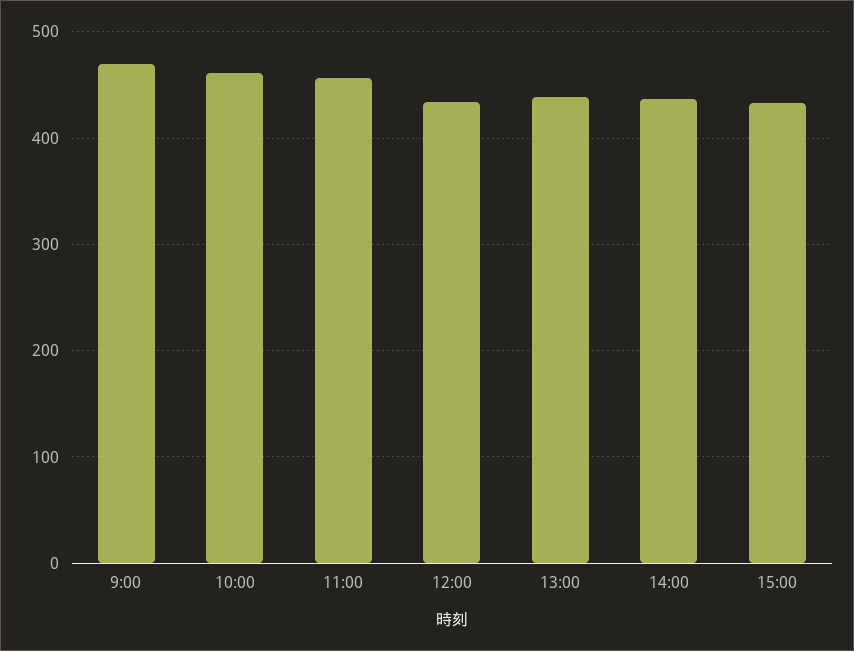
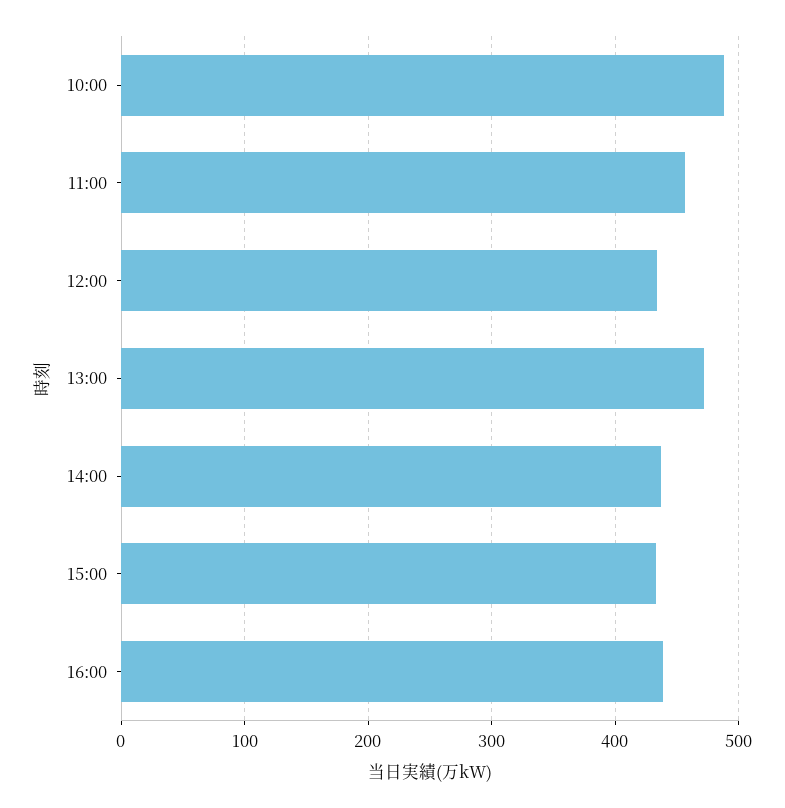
9:00: 470 -> none
10:00: 460 -> 490
13:00: 440 -> 470
16:00: none -> 440

